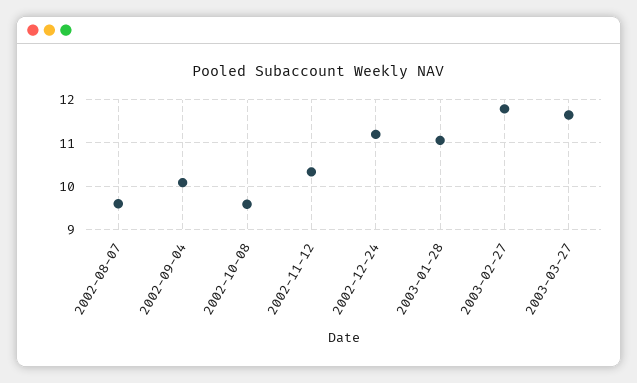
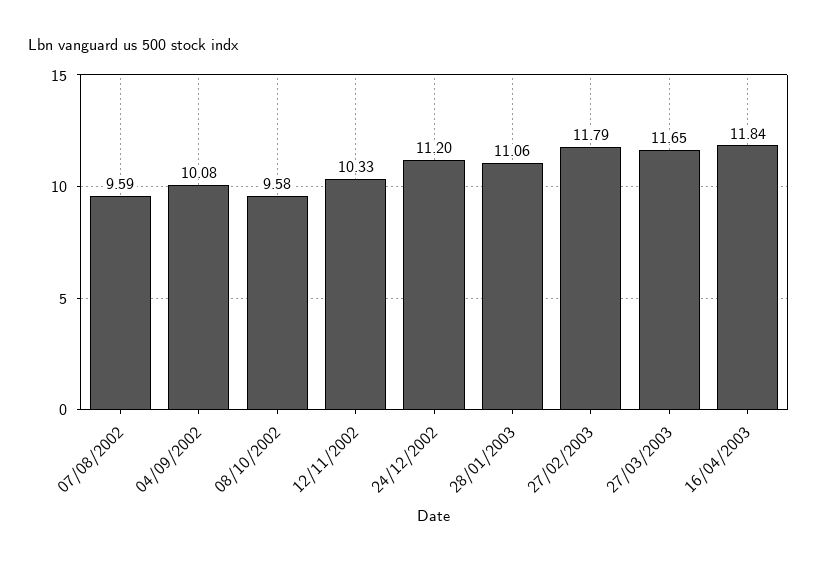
16/04/2003: none -> 11.84

